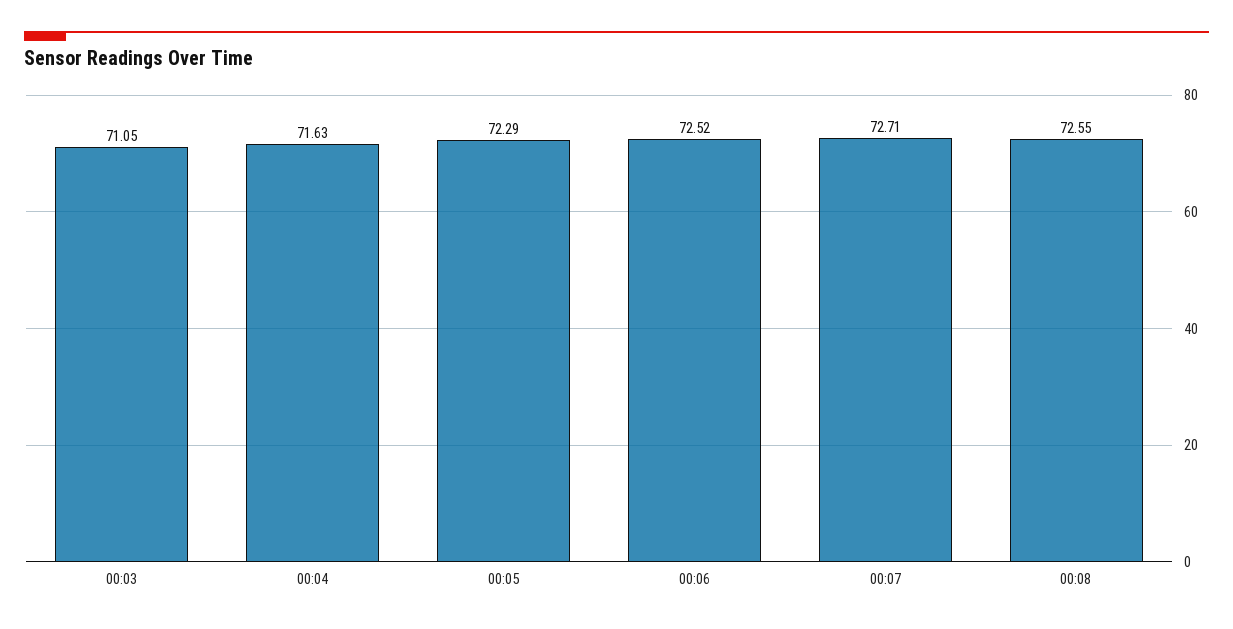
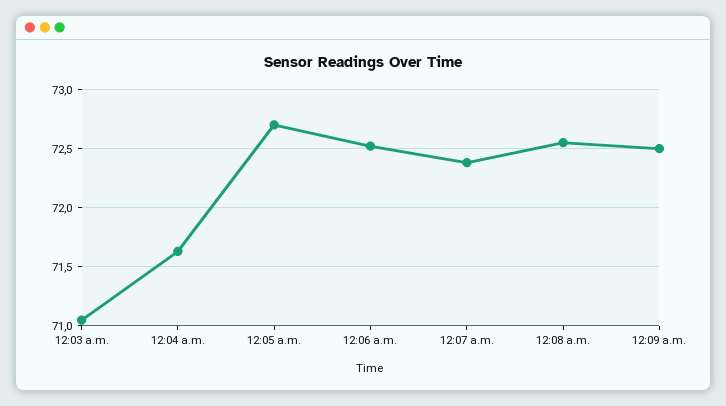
00:05: 72.29 -> 72.7
00:07: 72.71 -> 72.4
12:09 a.m.: none -> 72.5

